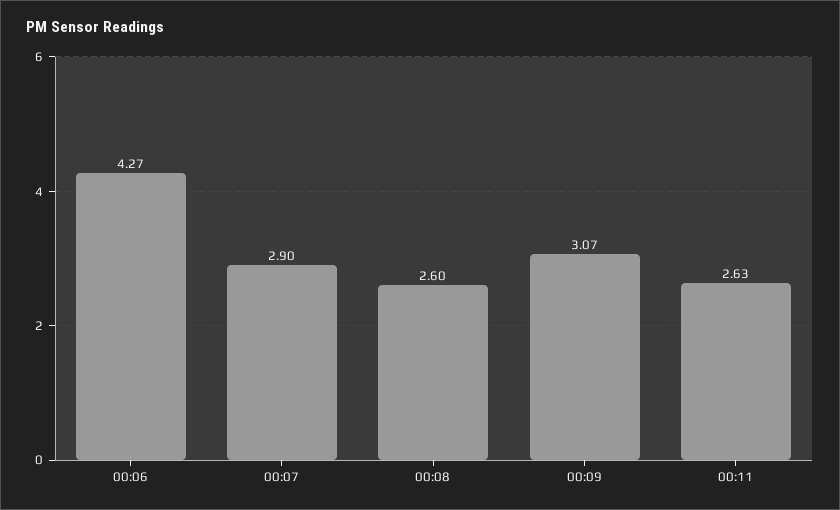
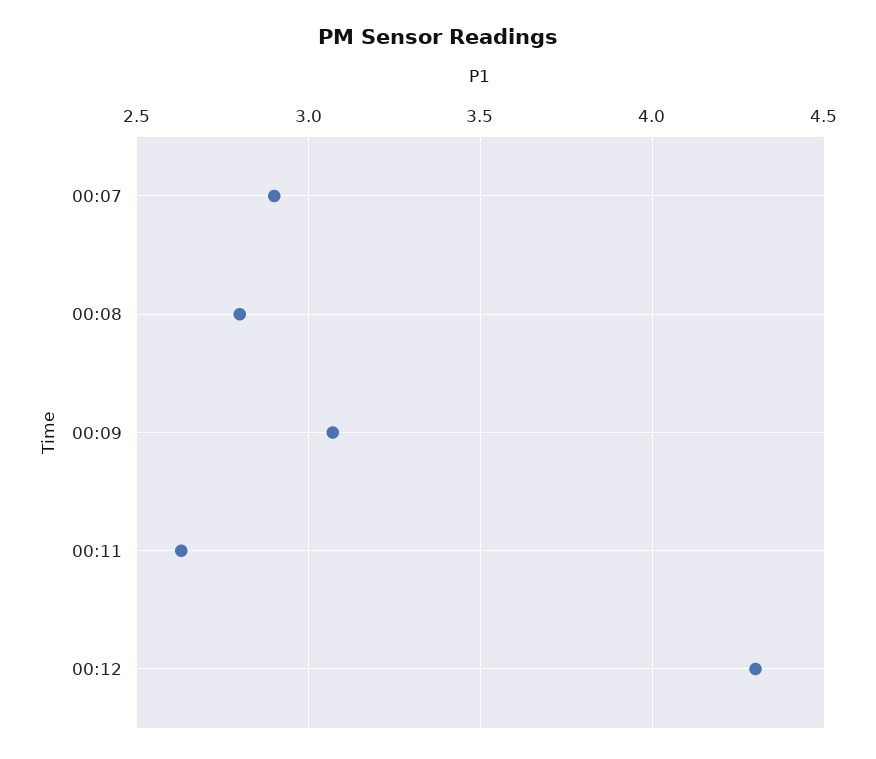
00:06: 4.27 -> none
00:08: 2.6 -> 2.8
00:12: none -> 4.3

